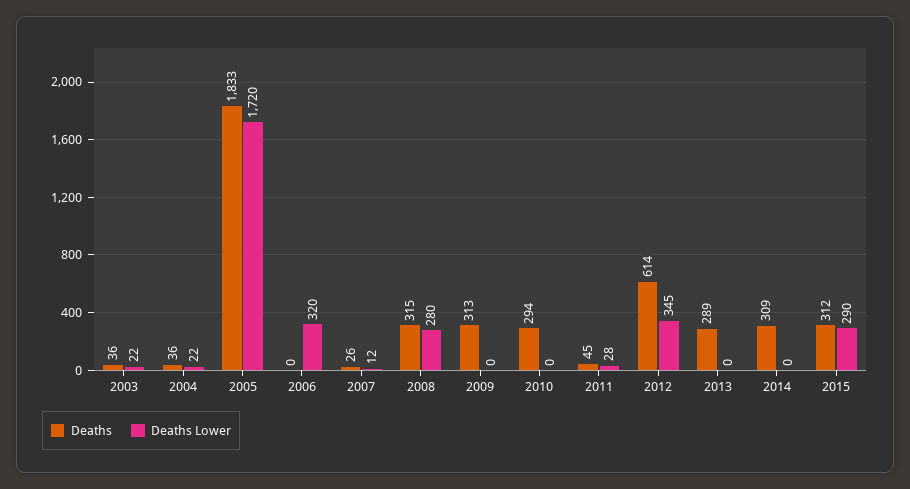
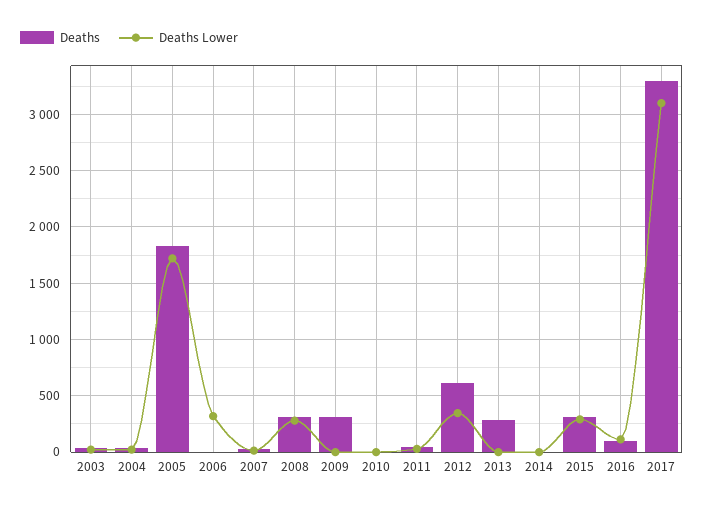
Deaths, 2010: 294 -> 0
Deaths, 2014: 309 -> 0
Deaths, 2016: none -> 100
Deaths Lower, 2016: none -> 100
Deaths, 2017: none -> 3300
Deaths Lower, 2017: none -> 3100

